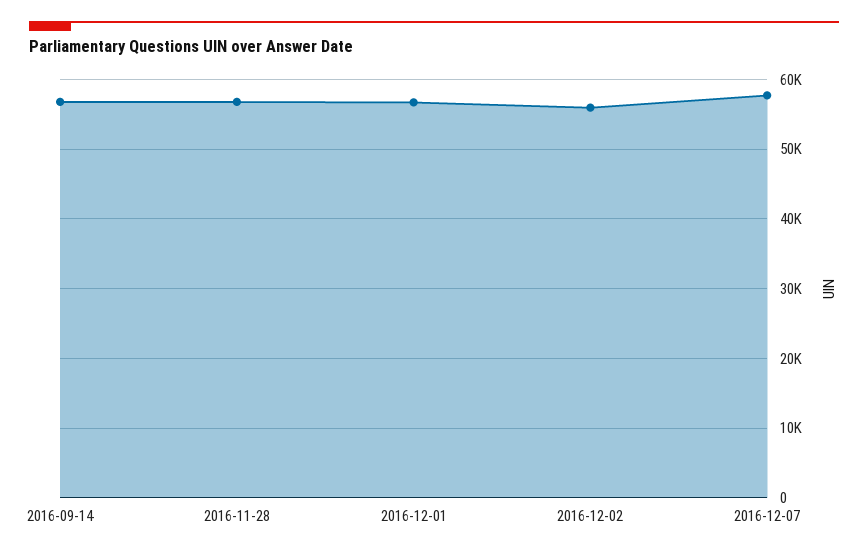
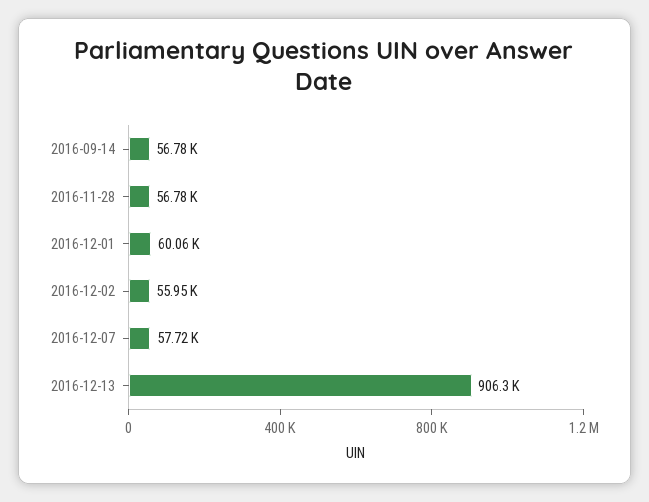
2016-12-01: 57000 -> 60060
2016-12-13: none -> 906300

